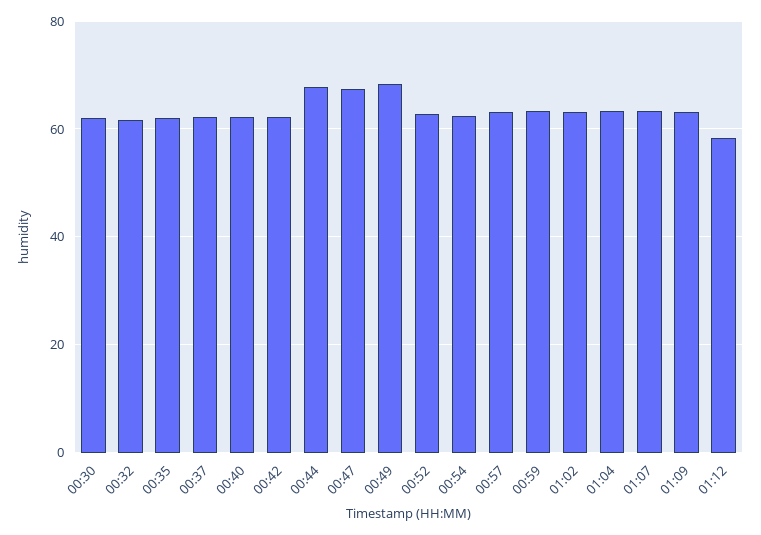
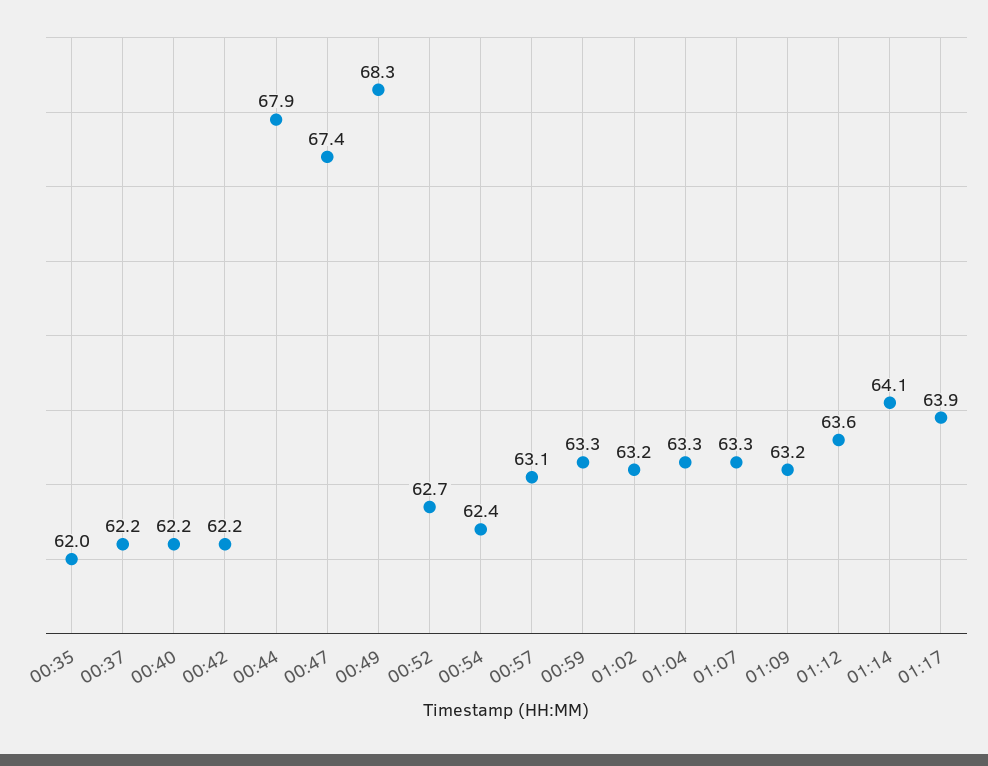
00:30: 62 -> none
00:32: 62 -> none
01:12: 58 -> 63.6
01:14: none -> 64.1
01:17: none -> 63.9

